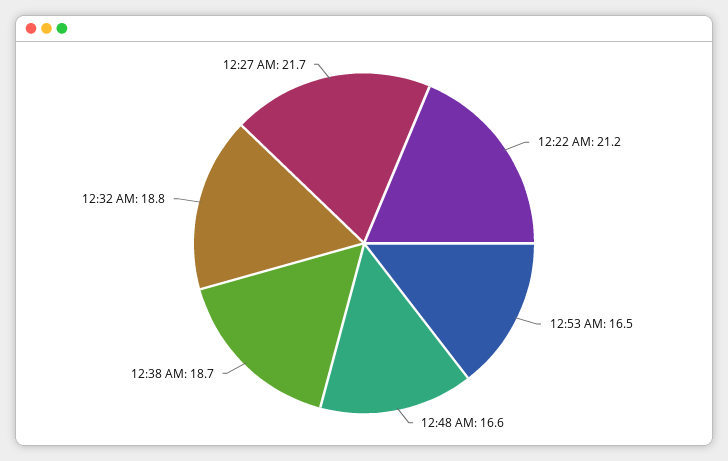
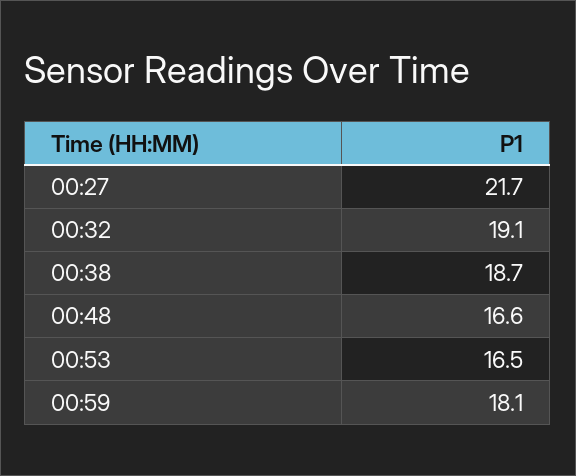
12:22 AM: 21.2 -> none
12:32 AM: 18.8 -> 19.1
00:59: none -> 18.1

